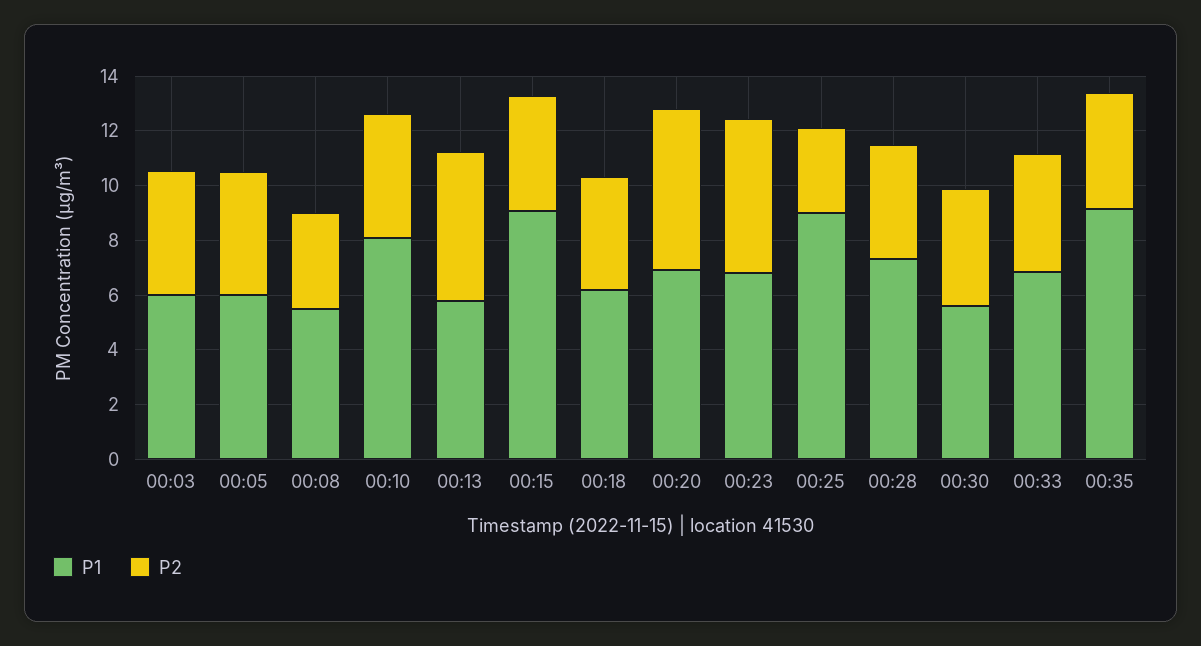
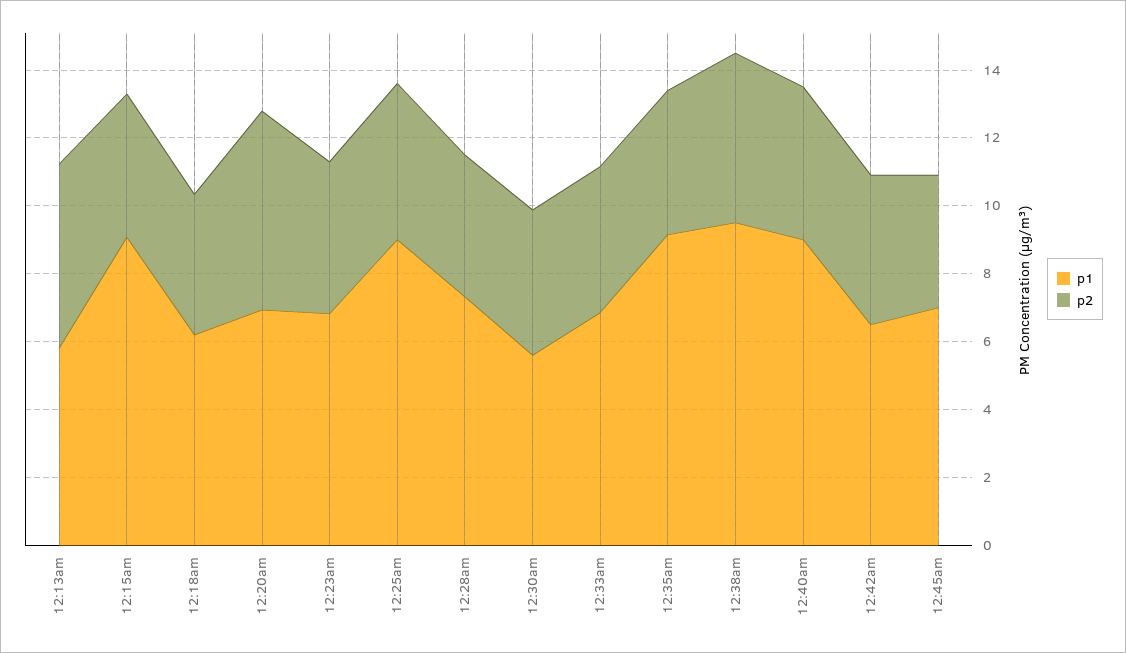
P1, 00:03: 6 -> none
P2, 00:03: 4.5 -> none
P1, 00:05: 6 -> none
P2, 00:05: 4.5 -> none
P1, 00:08: 5.5 -> none
P2, 00:08: 3.5 -> none
P1, 00:10: 8 -> none
P2, 00:10: 4.5 -> none
P2, 00:23: 5.5 -> 4.5
P2, 00:25: 3 -> 4.5
P1, 12:38am: none -> 9.5
P2, 12:38am: none -> 5
P1, 12:40am: none -> 9
P2, 12:40am: none -> 4.5
P1, 12:42am: none -> 6.5
P2, 12:42am: none -> 4.5
P1, 12:45am: none -> 7
P2, 12:45am: none -> 4

